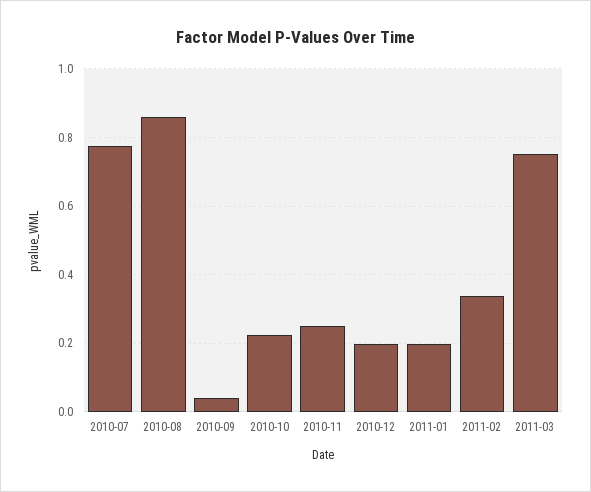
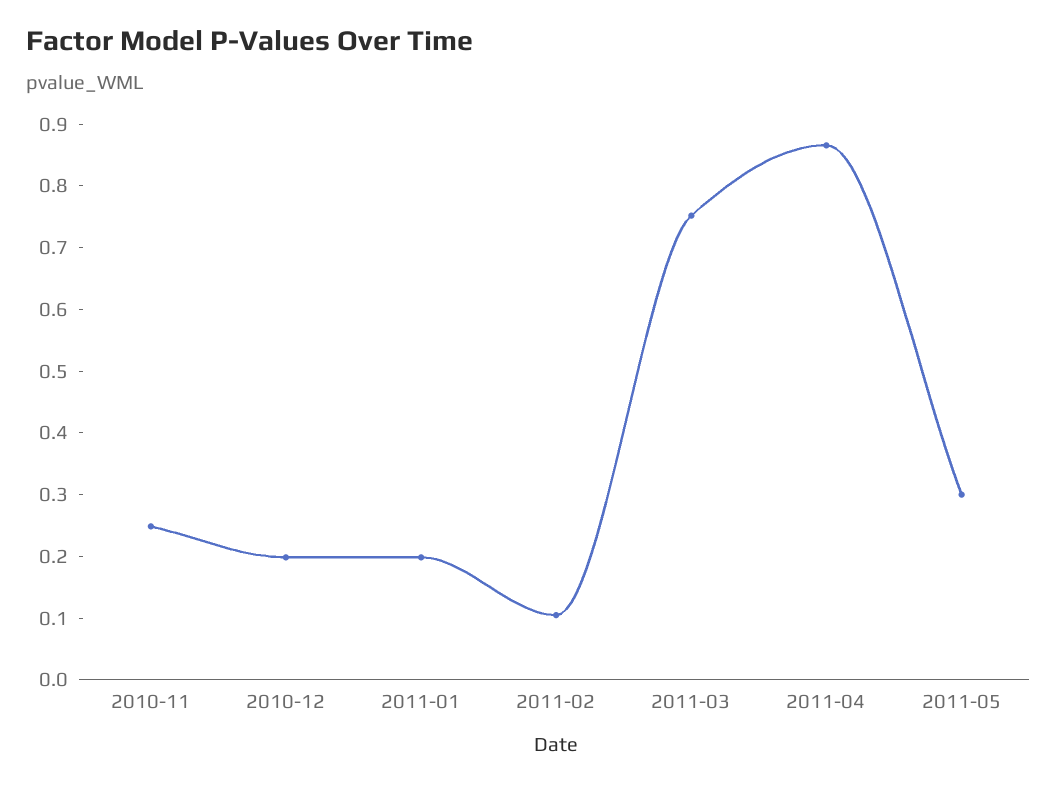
2010-07: 0.78 -> none
2010-08: 0.86 -> none
2010-09: 0.04 -> none
2010-10: 0.22 -> none
2011-02: 0.34 -> 0.1
2011-04: none -> 0.86
2011-05: none -> 0.3

